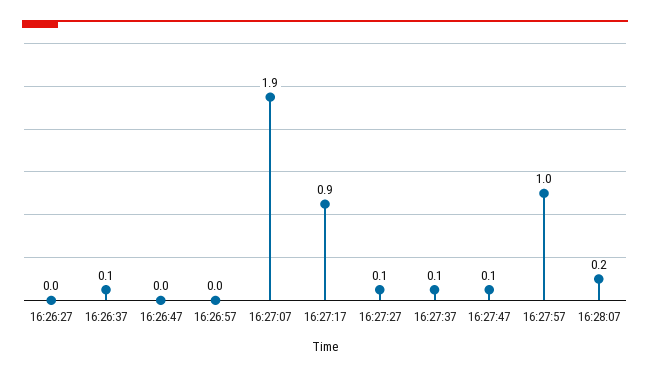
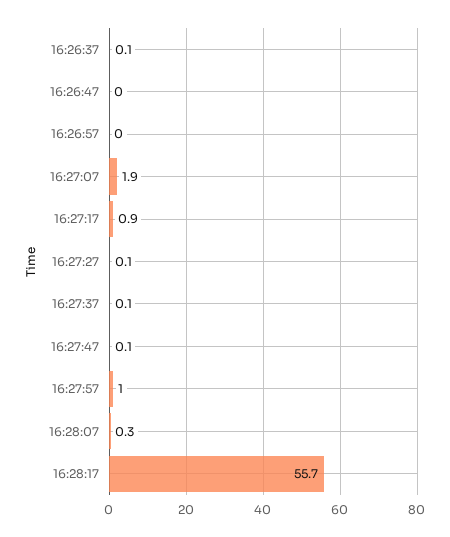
16:26:27: 0 -> none
16:28:07: 0.2 -> 0.3
16:28:17: none -> 55.7

